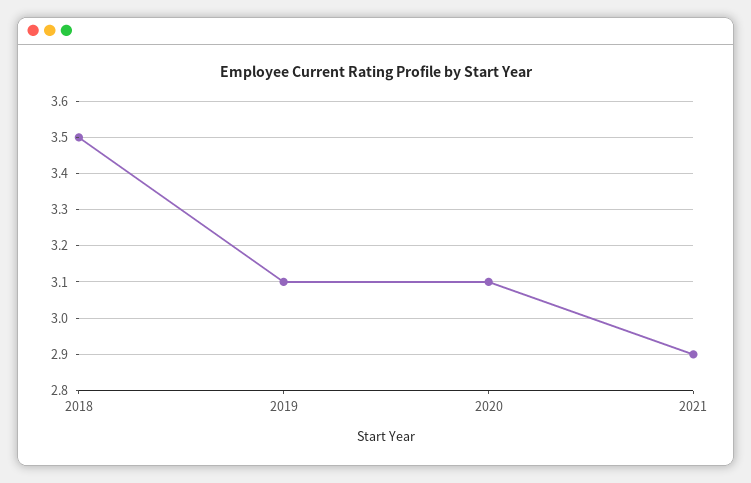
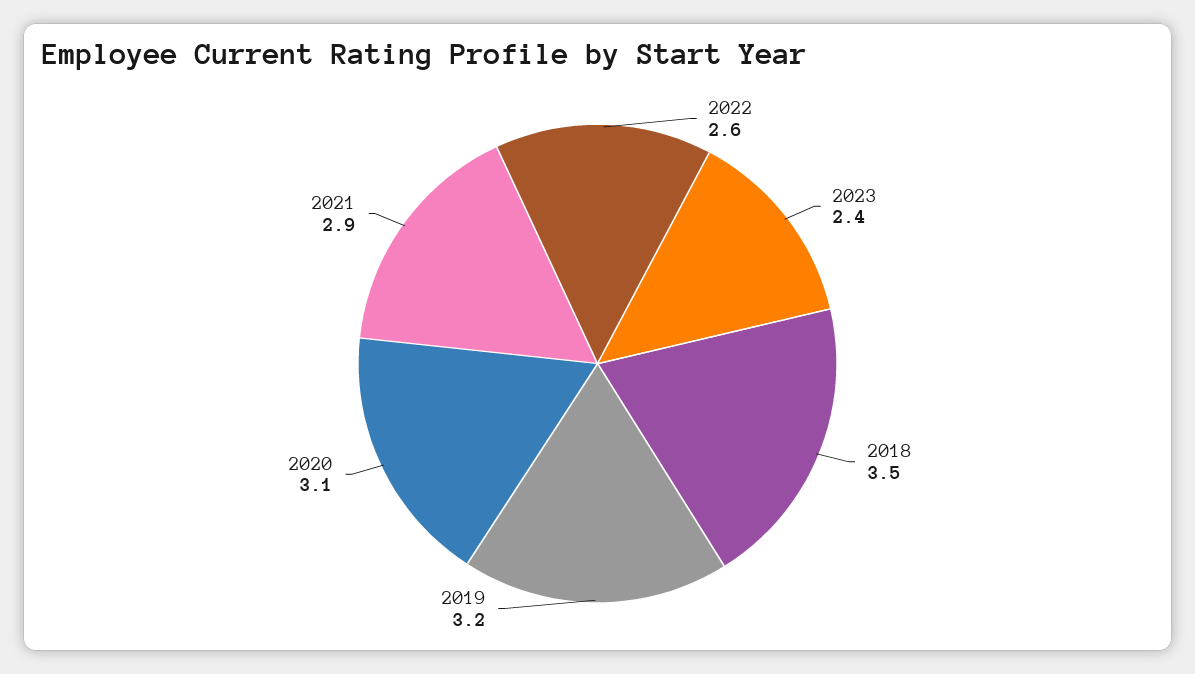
2019: 3.1 -> 3.2
2022: none -> 2.6
2023: none -> 2.4

